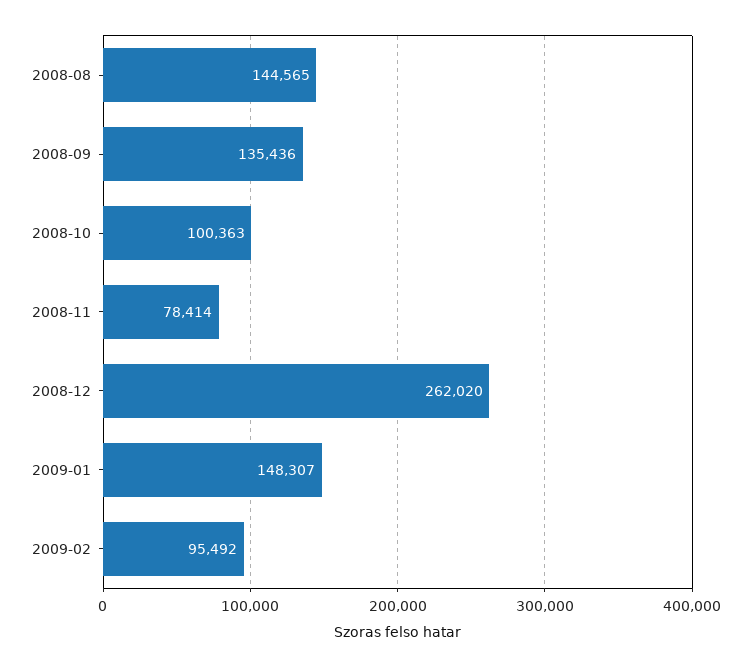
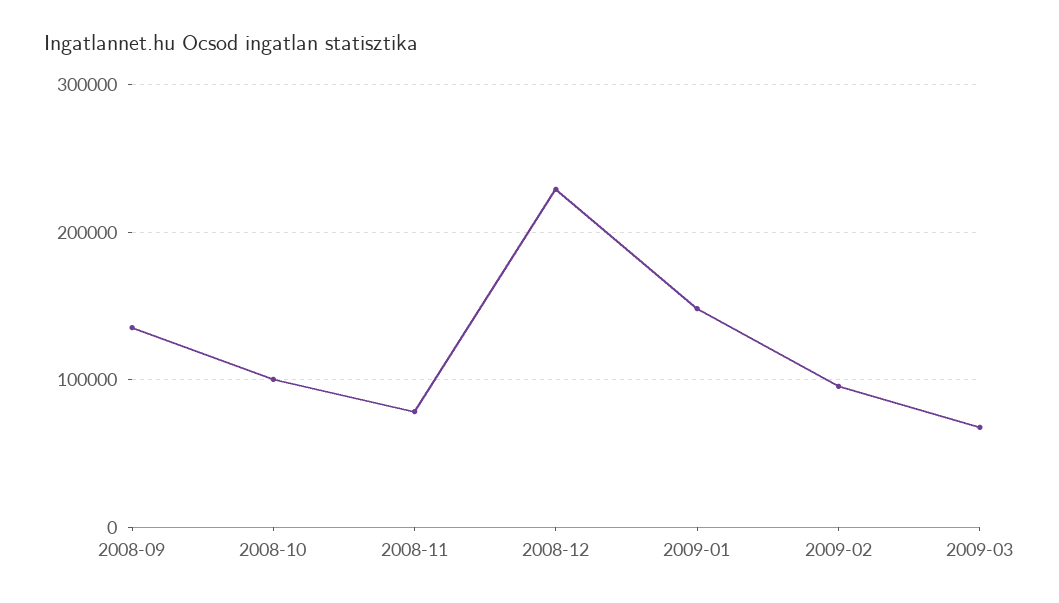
2008-08: 144565 -> none
2008-12: 262020 -> 230000
2009-03: none -> 70000

